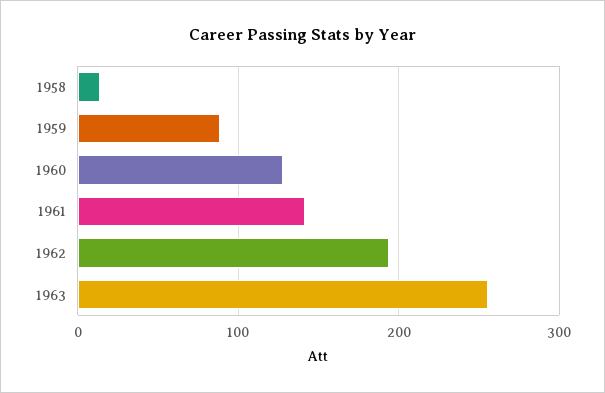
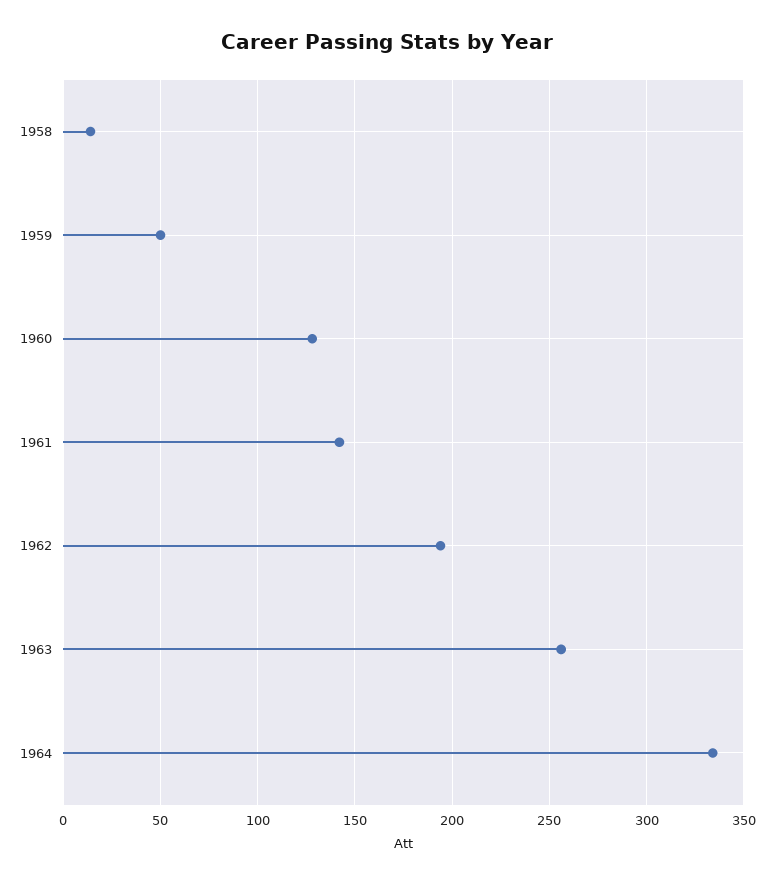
1959: 90 -> 50
1964: none -> 335

